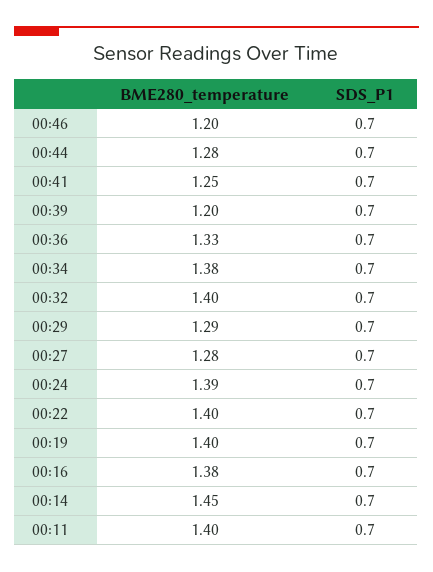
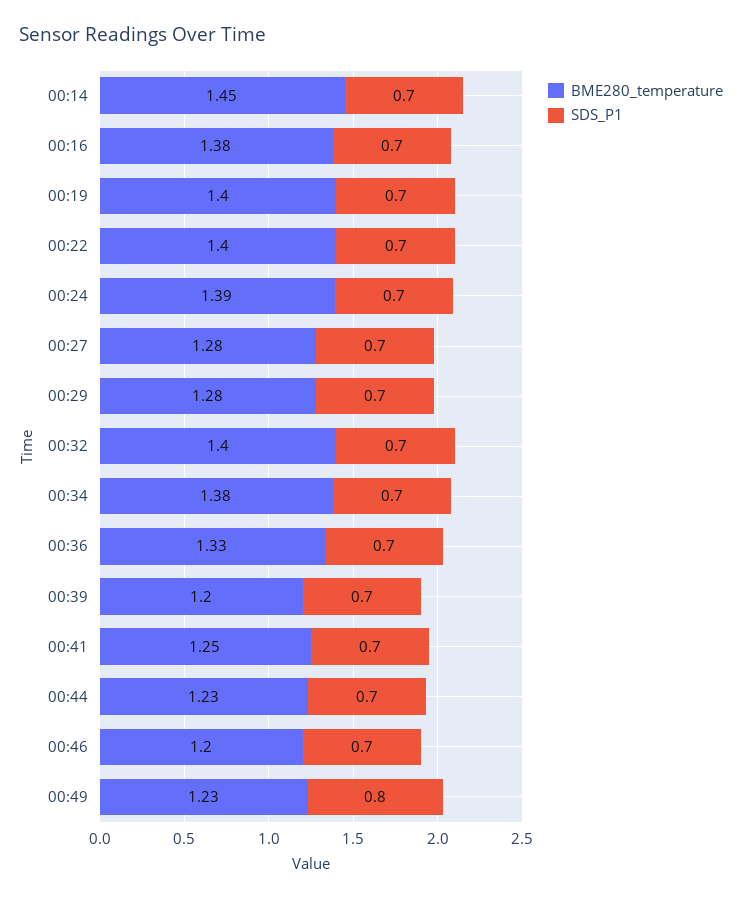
BME280_temperature, 00:44: 1.28 -> 1.23
BME280_temperature, 00:29: 1.29 -> 1.28
BME280_temperature, 00:11: 1.4 -> none
SDS_P1, 00:11: 0.7 -> none
BME280_temperature, 00:49: none -> 1.23
SDS_P1, 00:49: none -> 0.8

